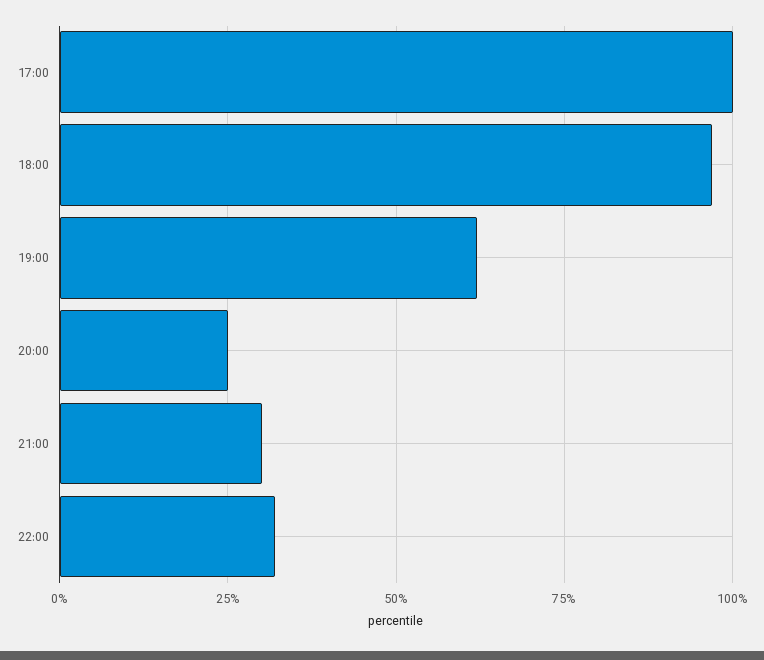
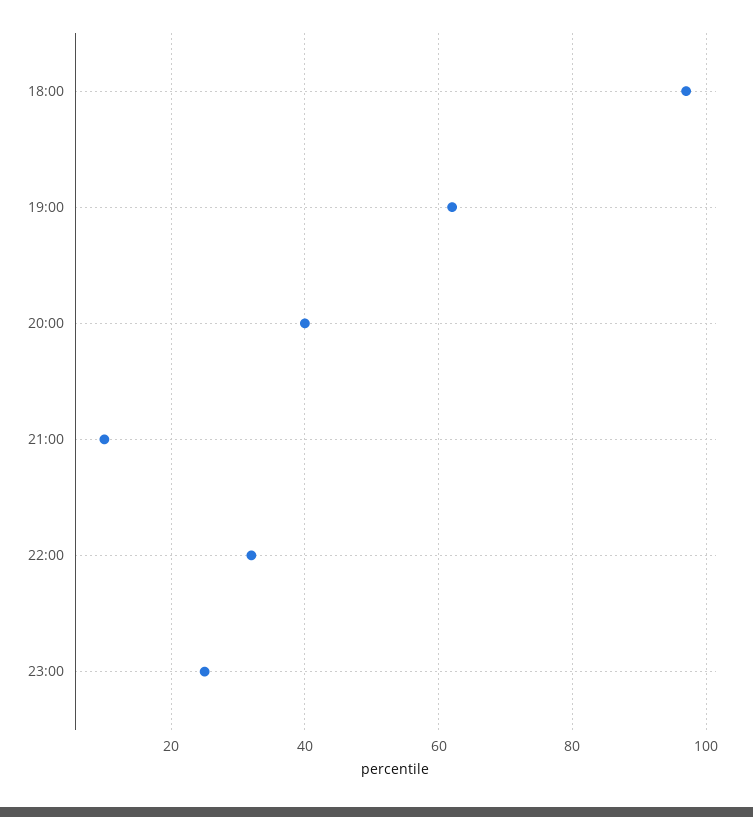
17:00: 100 -> none
20:00: 25 -> 40
21:00: 30 -> 10
23:00: none -> 25

